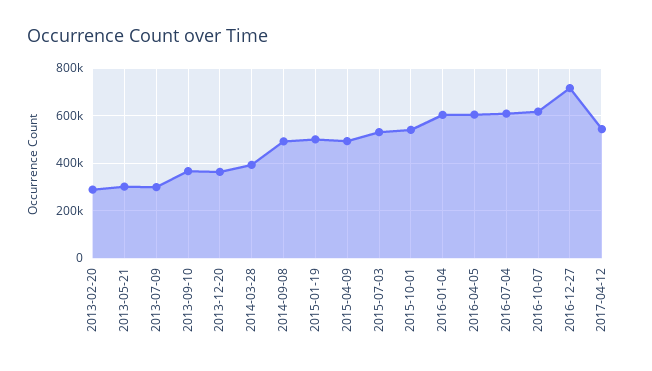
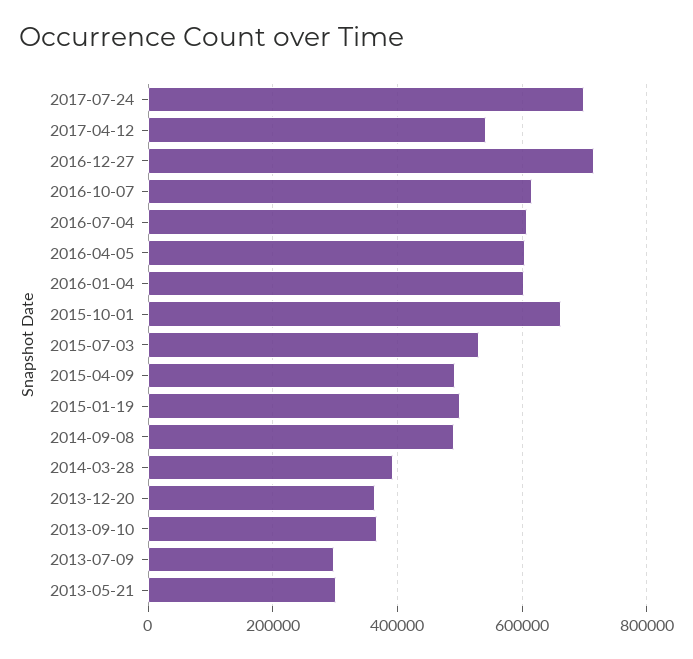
2013-02-20: 300000 -> none
2015-10-01: 550000 -> 660000
2017-07-24: none -> 700000

